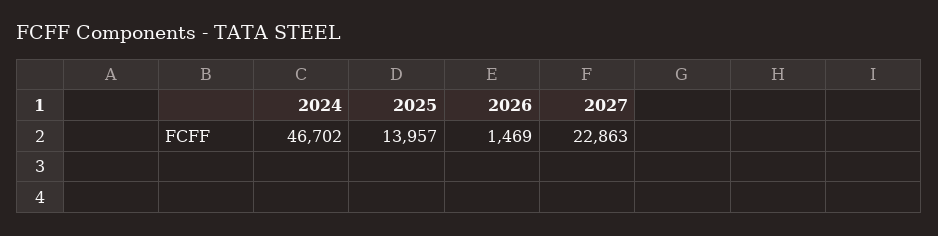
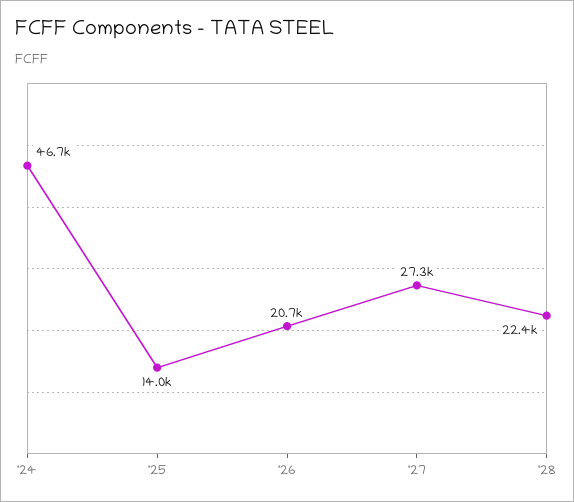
2026: 1469 -> 20700
2027: 22863 -> 27300
'28: none -> 22400

